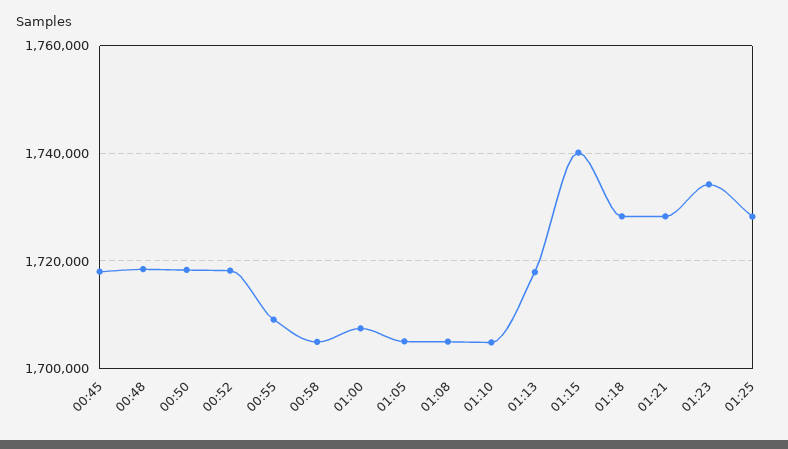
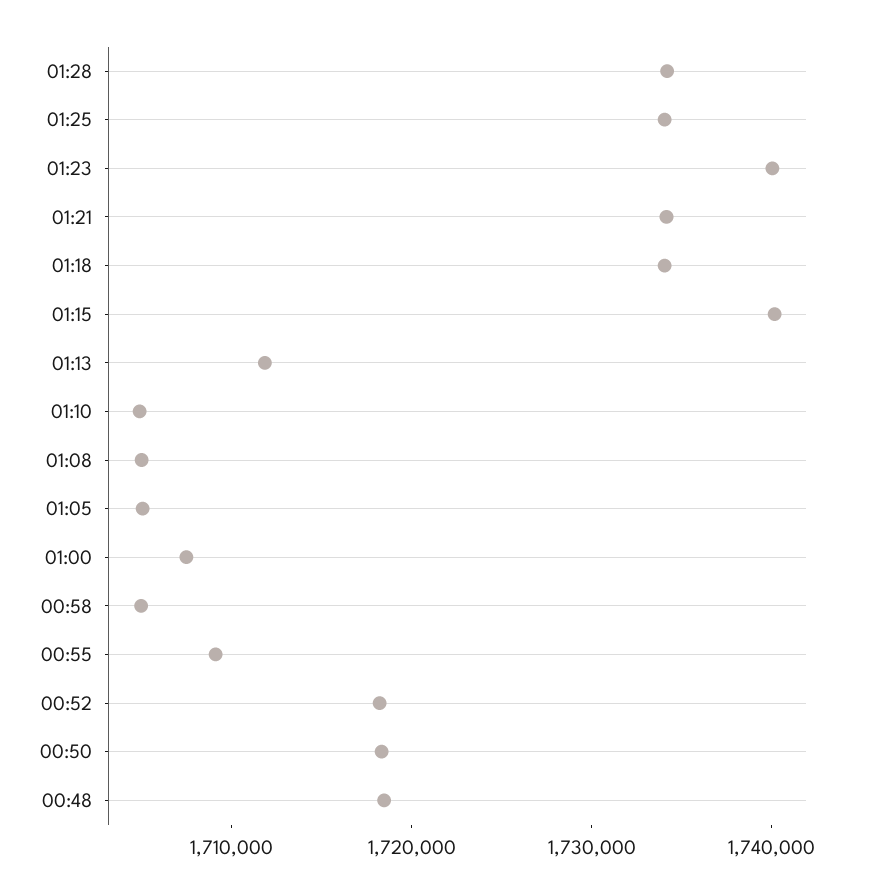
00:45: 1718000 -> none
01:13: 1718000 -> 1712000
01:18: 1728000 -> 1734000
01:21: 1728000 -> 1734000
01:23: 1734000 -> 1740000
01:25: 1728000 -> 1734000
01:28: none -> 1734000

